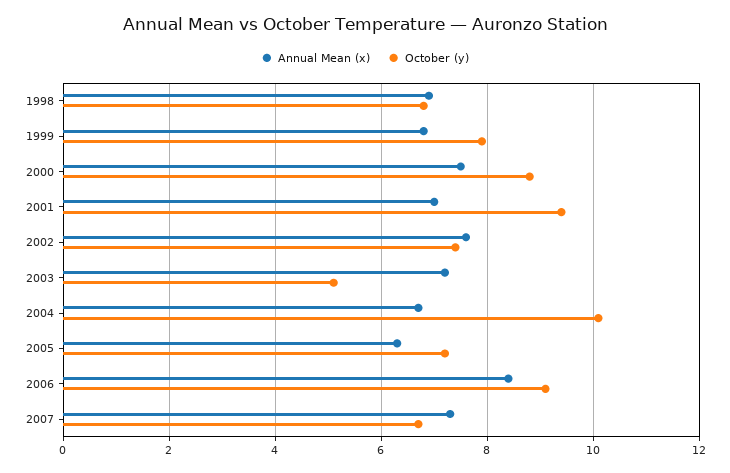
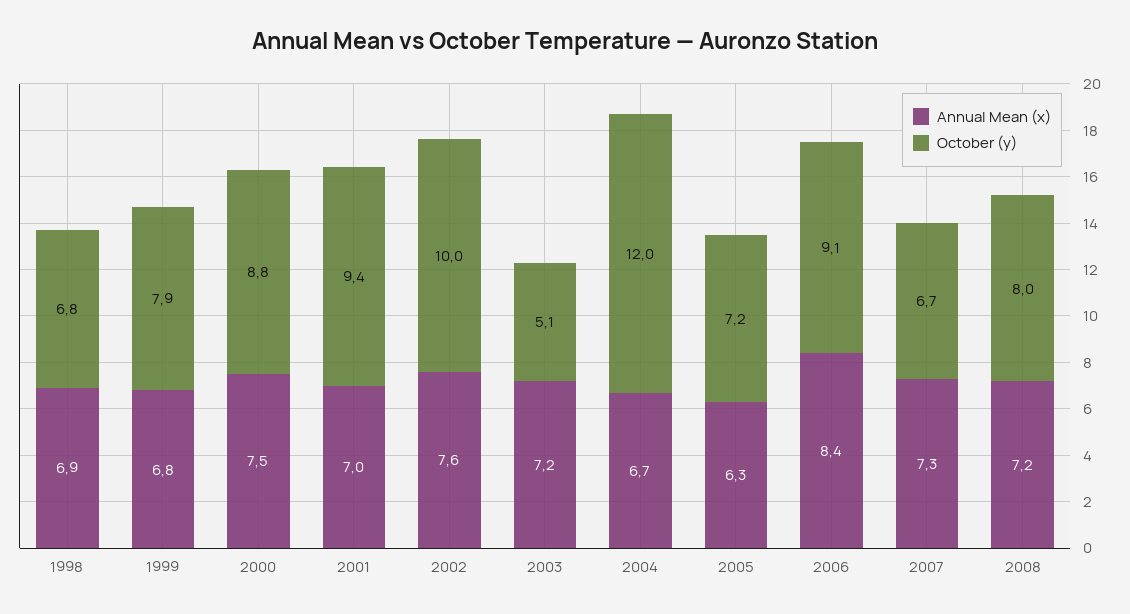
October (y), 2002: 7.5 -> 10
October (y), 2004: 10 -> 12
Annual Mean (x), 2008: none -> 7.2
October (y), 2008: none -> 8

